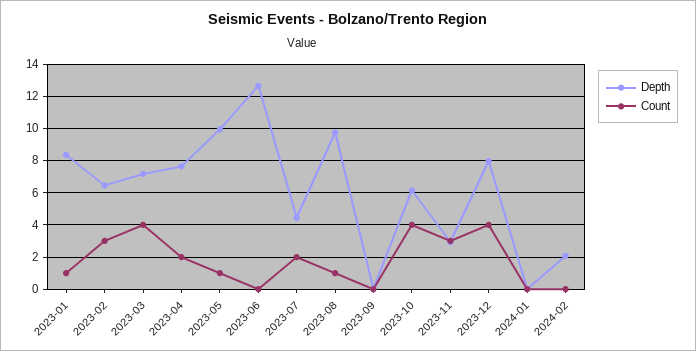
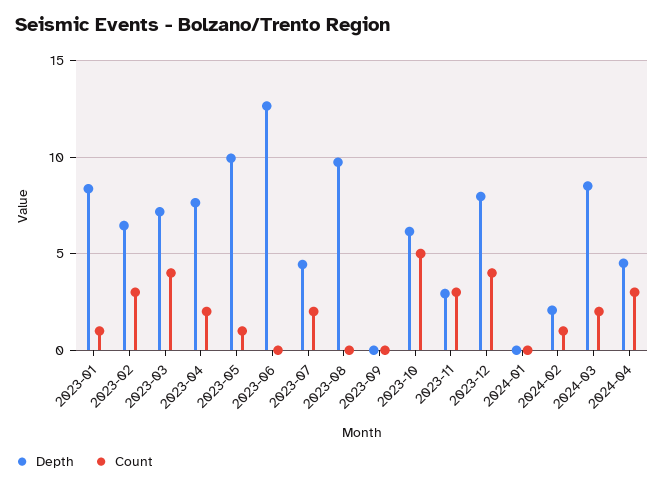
Count, 2023-08: 1 -> 0
Count, 2023-10: 4 -> 5
Count, 2024-02: 0 -> 1
Depth, 2024-03: none -> 8.5
Count, 2024-03: none -> 2
Depth, 2024-04: none -> 4.5
Count, 2024-04: none -> 3

